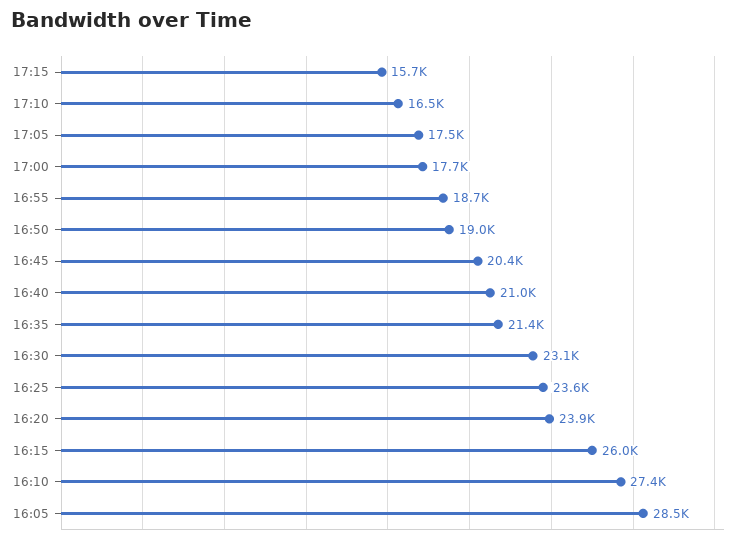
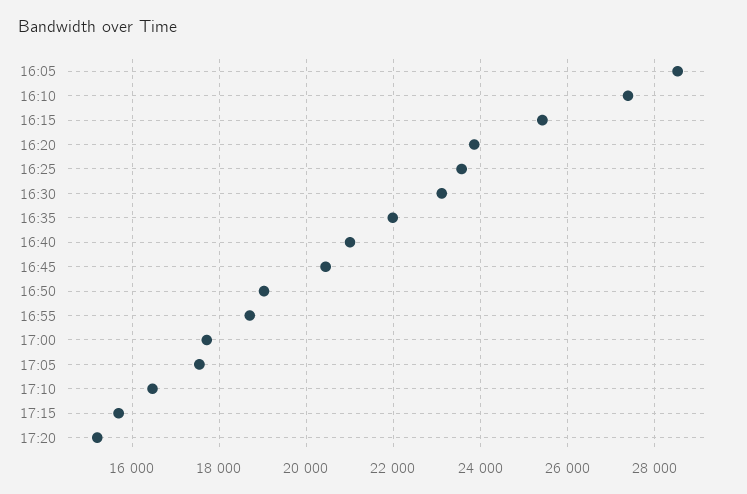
16:35: 21400 -> 22000
16:15: 26000 -> 25400
17:20: none -> 15200

